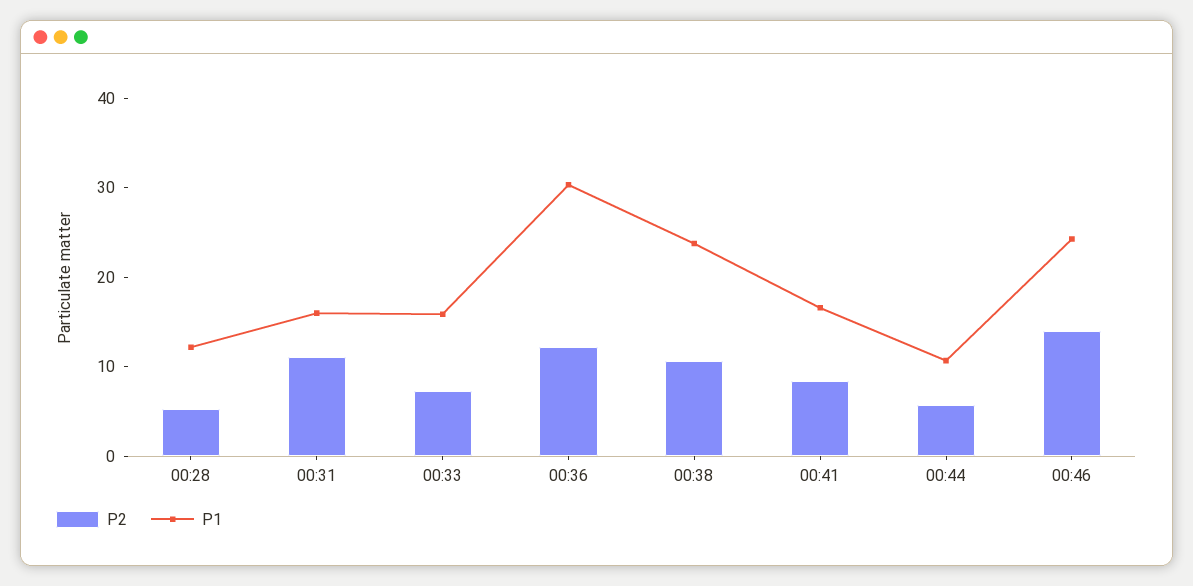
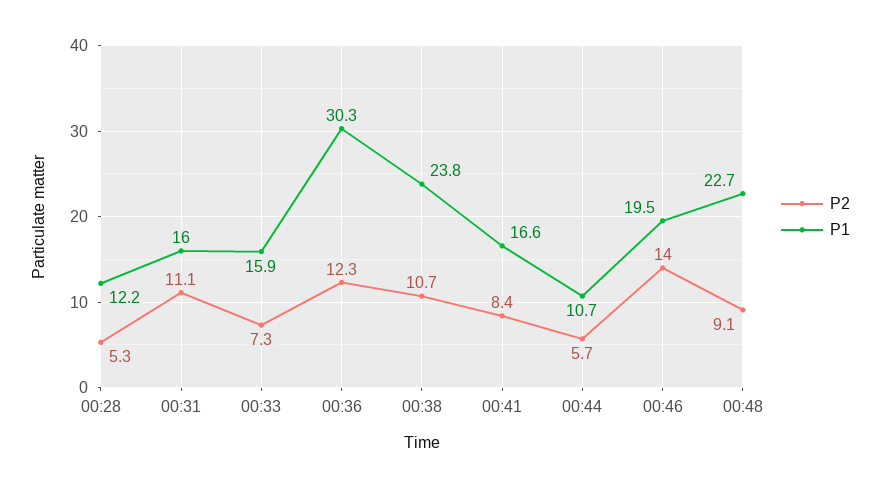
P1, 00:46: 24 -> 19.5
P2, 00:48: none -> 9.1
P1, 00:48: none -> 22.7

